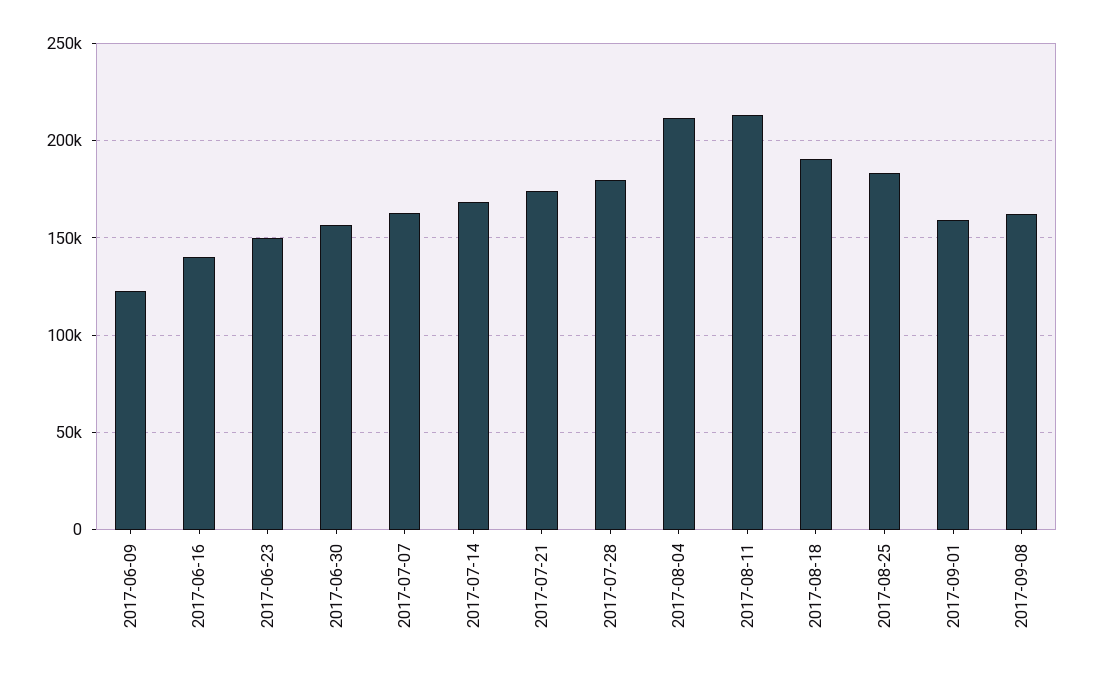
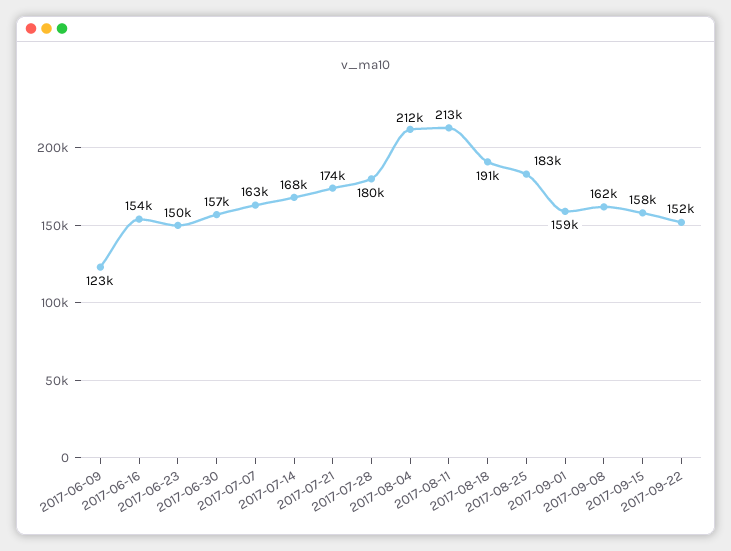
2017-06-16: 140000 -> 154000
2017-09-15: none -> 158000
2017-09-22: none -> 152000

